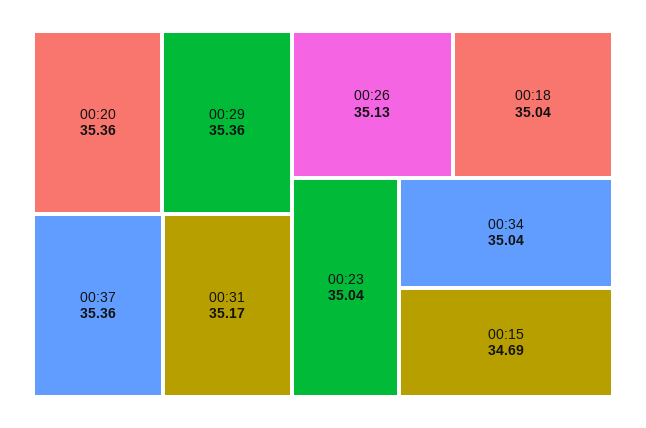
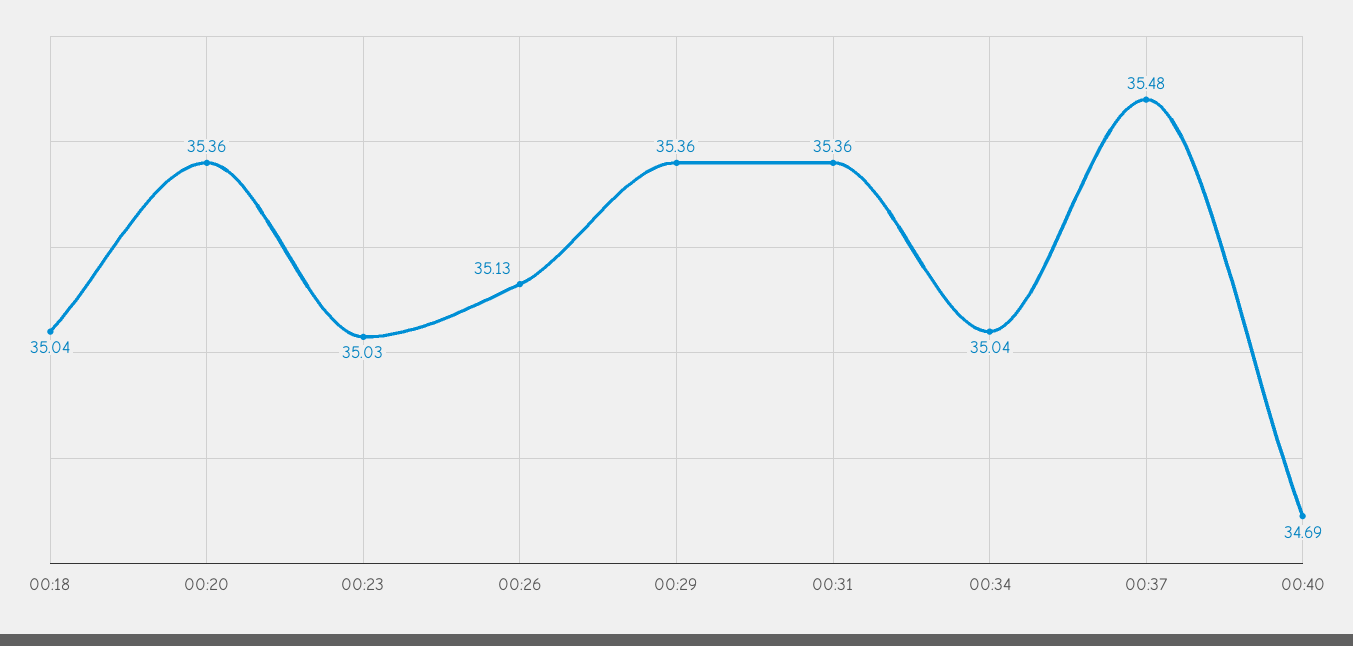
00:37: 35.36 -> 35.48
00:31: 35.17 -> 35.36
00:23: 35.04 -> 35.03
00:15: 34.69 -> none
00:40: none -> 34.69

